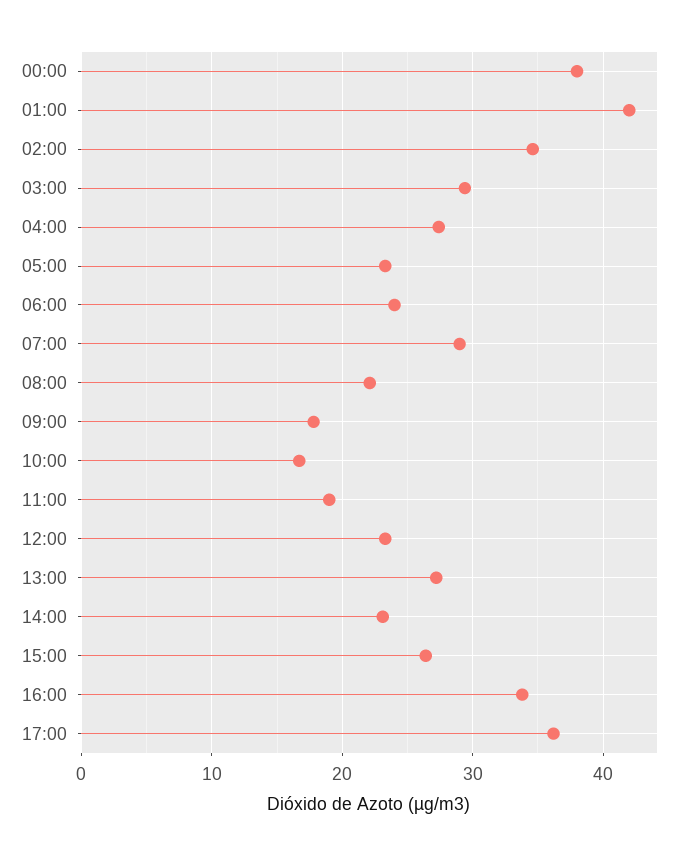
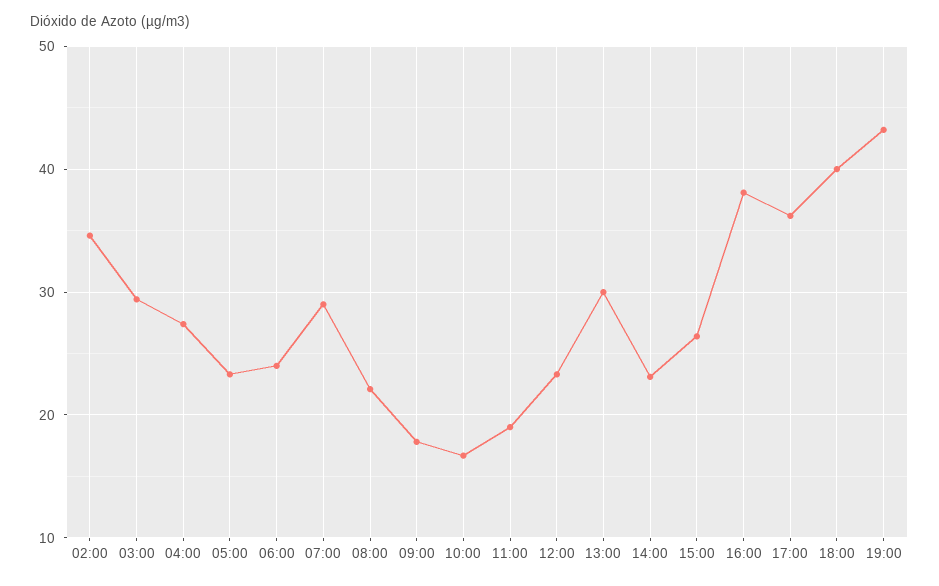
00:00: 38 -> none
01:00: 42 -> none
13:00: 27 -> 30
16:00: 34 -> 38
18:00: none -> 40
19:00: none -> 43

